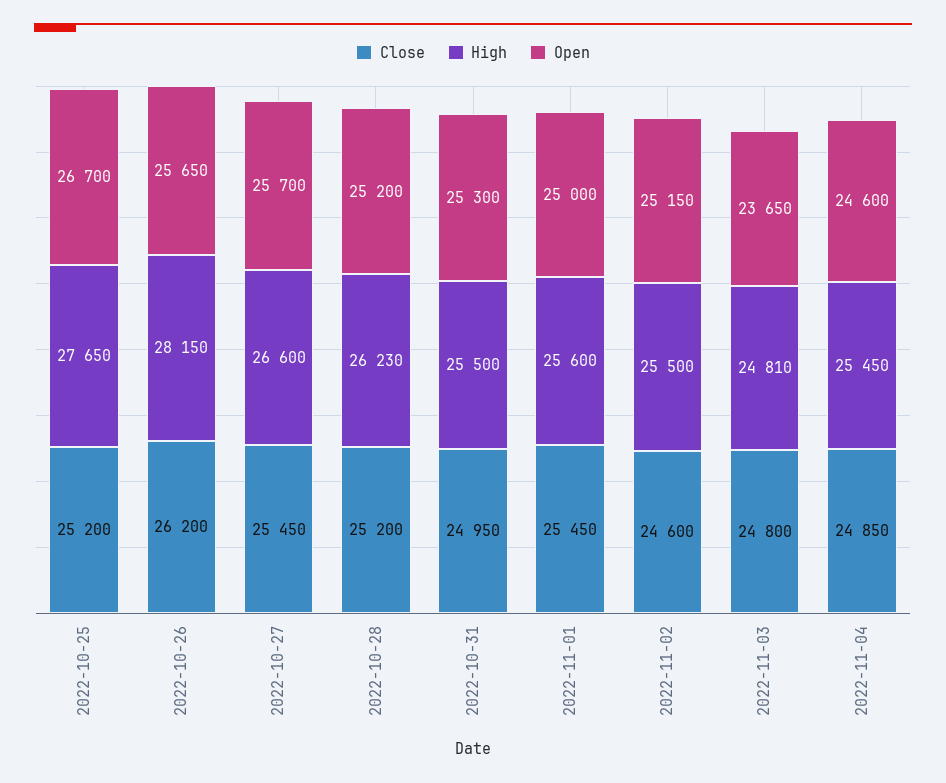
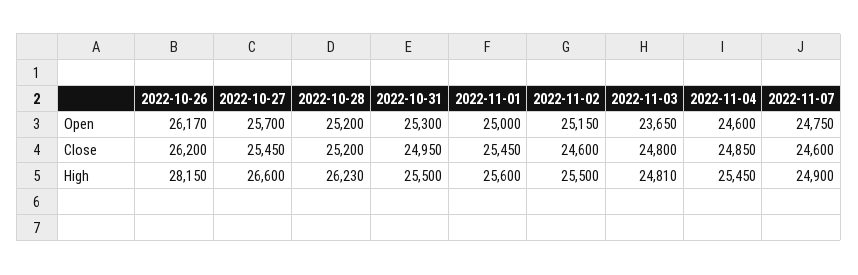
Close, 2022-10-25: 25200 -> none
High, 2022-10-25: 27650 -> none
Open, 2022-10-25: 26700 -> none
Open, 2022-10-26: 25650 -> 26170
Open, 2022-11-07: none -> 24750
Close, 2022-11-07: none -> 24600
High, 2022-11-07: none -> 24900

